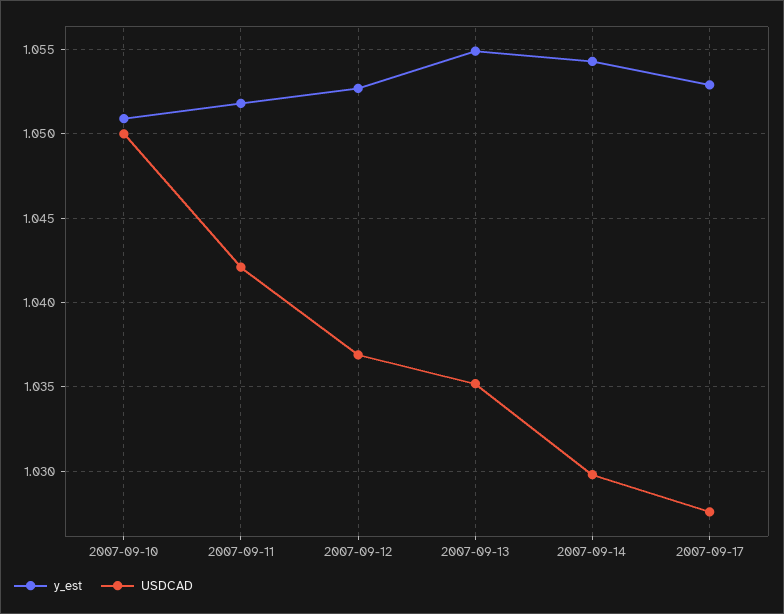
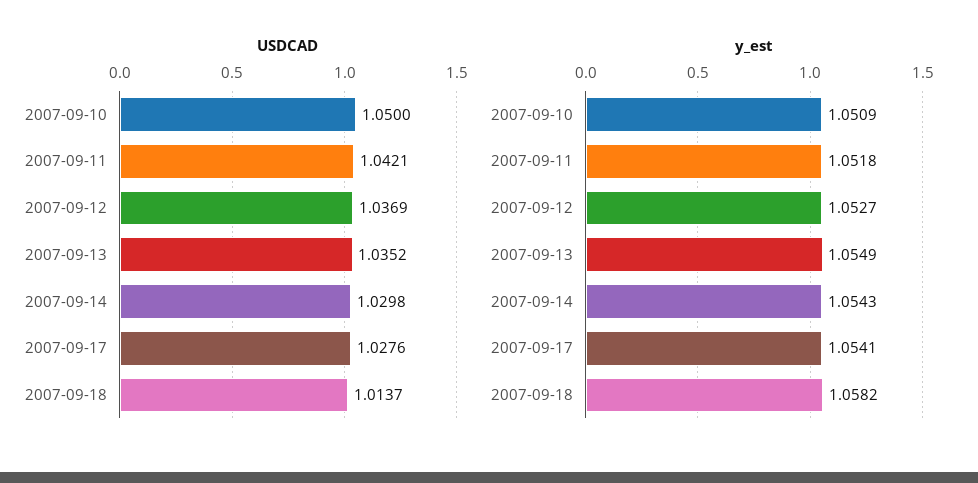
y_est, 2007-09-17: 1.053 -> 1.0541
USDCAD, 2007-09-18: none -> 1.0137
y_est, 2007-09-18: none -> 1.0582

